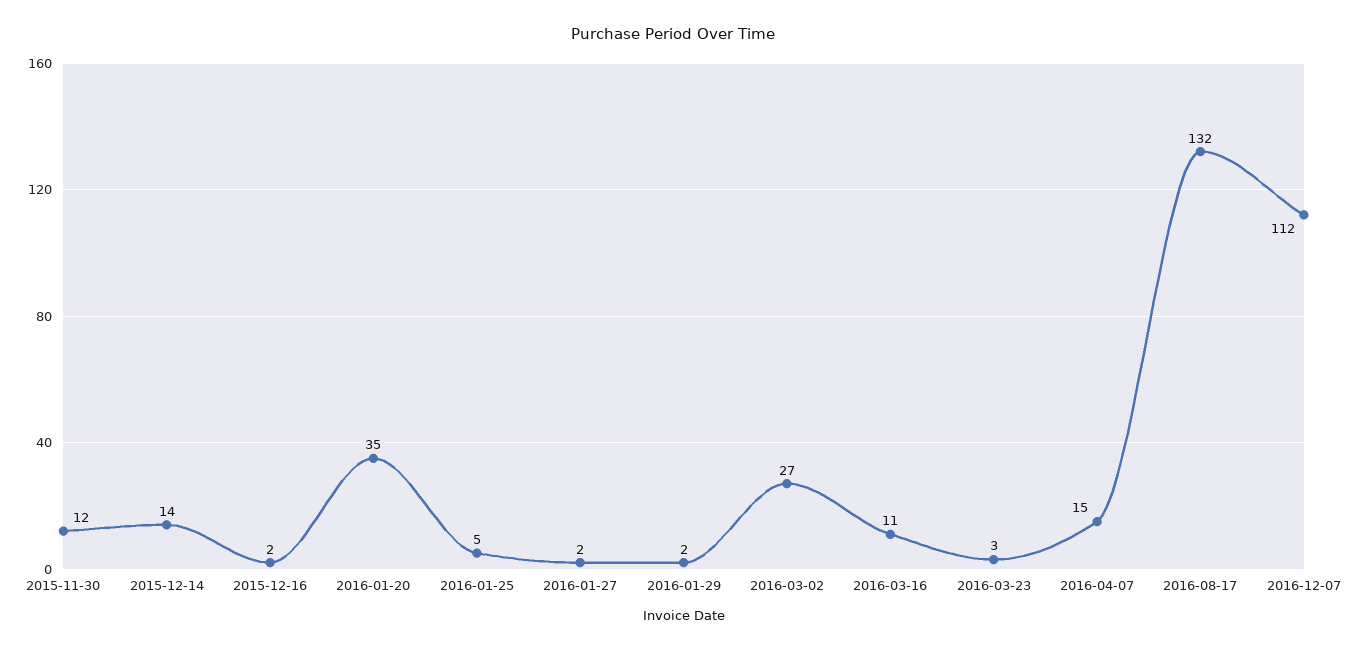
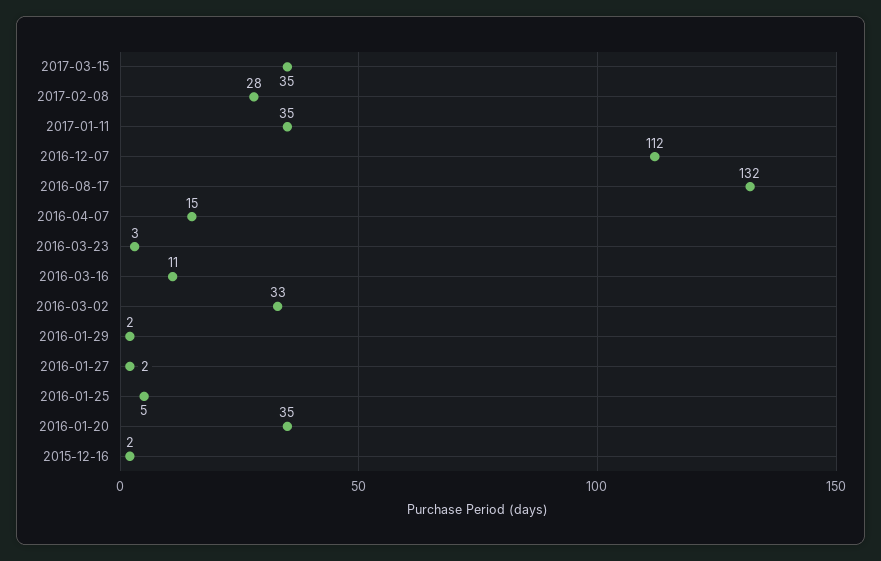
2015-11-30: 12 -> none
2015-12-14: 14 -> none
2016-03-02: 27 -> 33
2017-03-15: none -> 35
2017-02-08: none -> 28
2017-01-11: none -> 35

